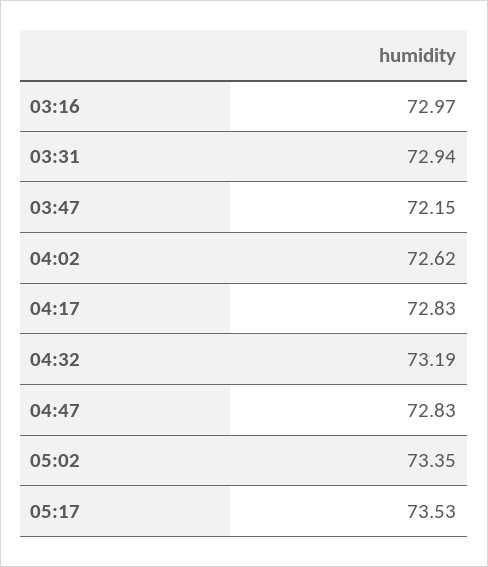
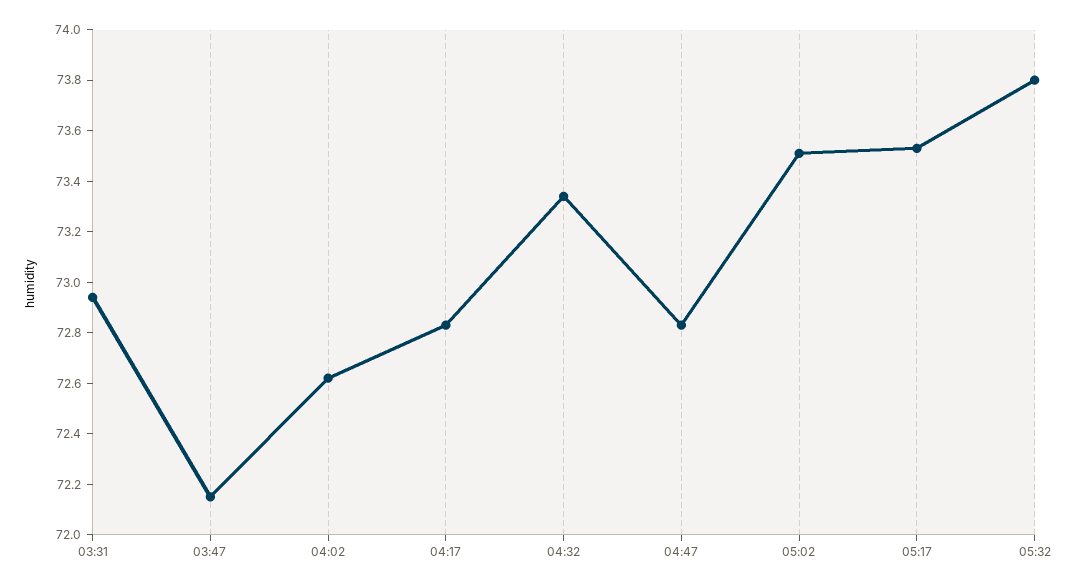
03:16: 72.97 -> none
04:32: 73.19 -> 73.35
05:02: 73.35 -> 73.5
05:32: none -> 73.8

